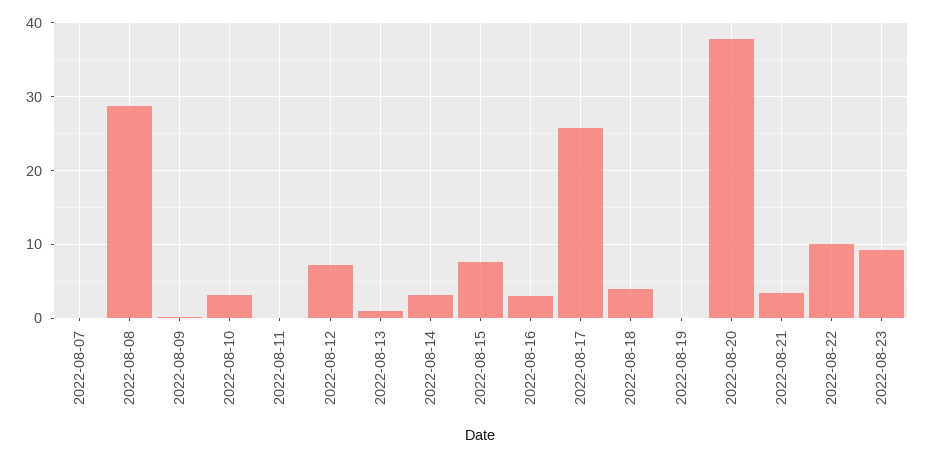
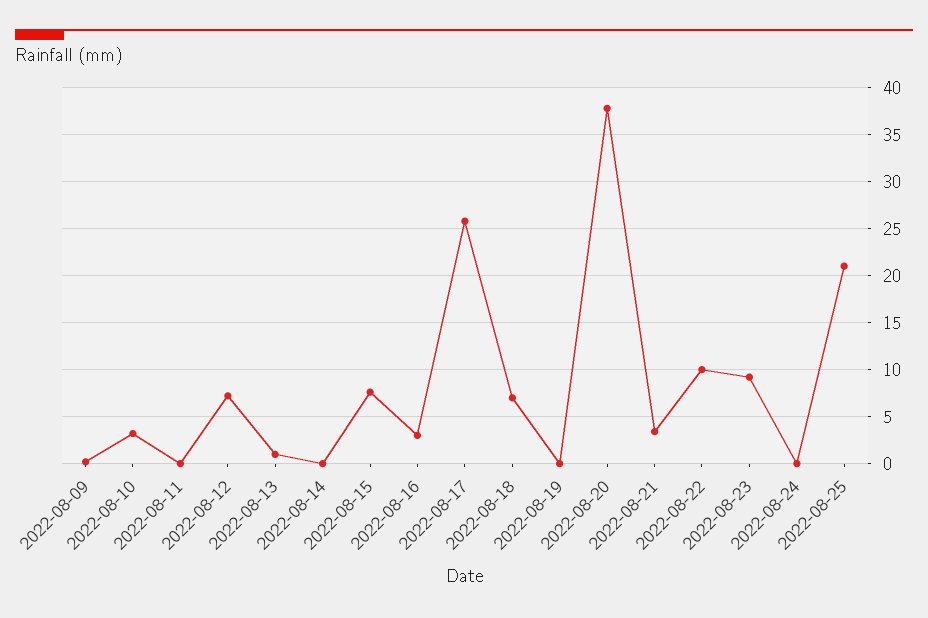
2022-08-07: 0 -> none
2022-08-08: 29 -> none
2022-08-14: 3 -> 0
2022-08-18: 4 -> 7
2022-08-24: none -> 0
2022-08-25: none -> 21

